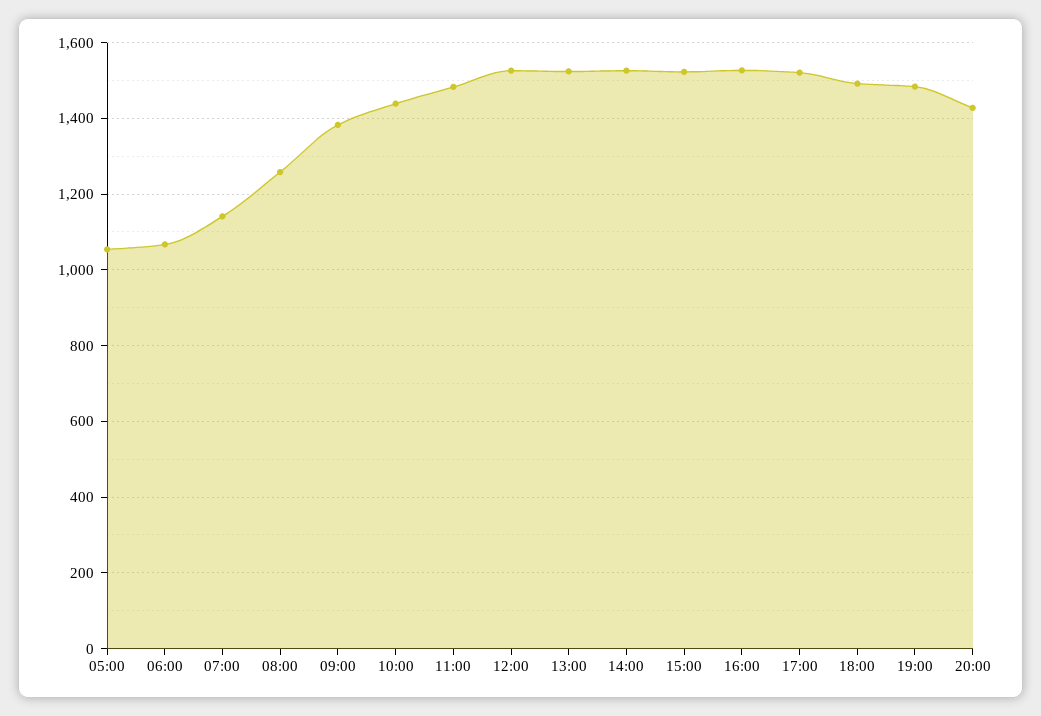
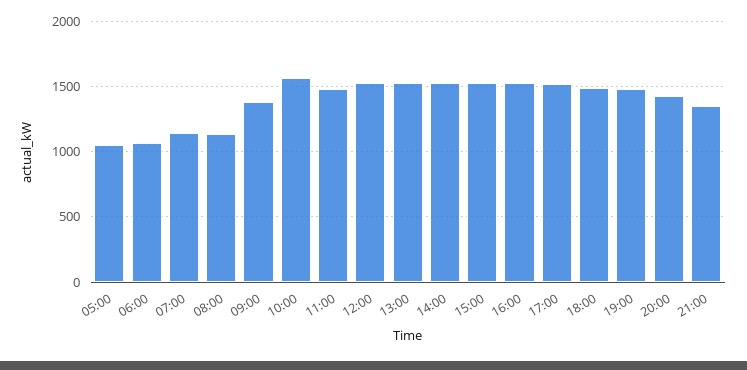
08:00: 1260 -> 1150
10:00: 1440 -> 1550
21:00: none -> 1350

